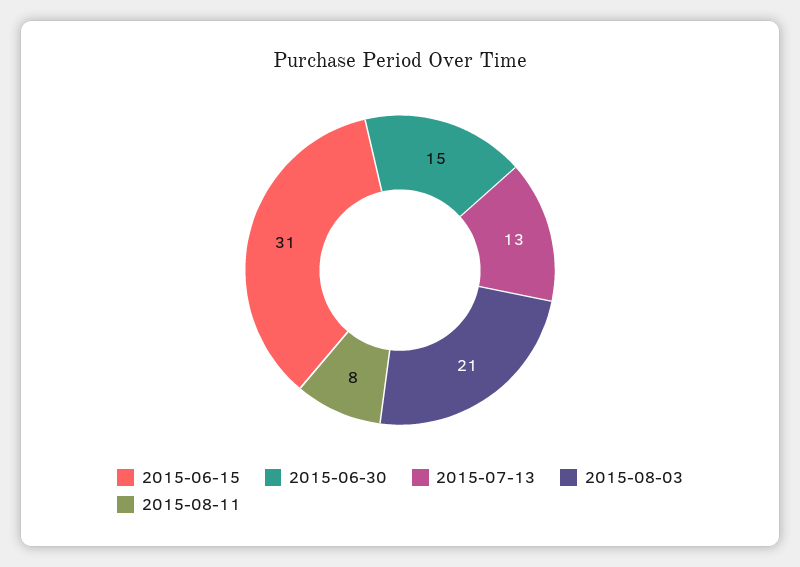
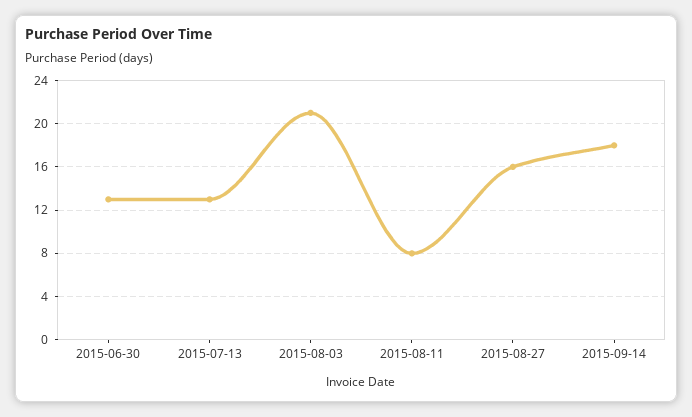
2015-06-15: 31 -> none
2015-06-30: 15 -> 13
2015-08-27: none -> 16
2015-09-14: none -> 18

